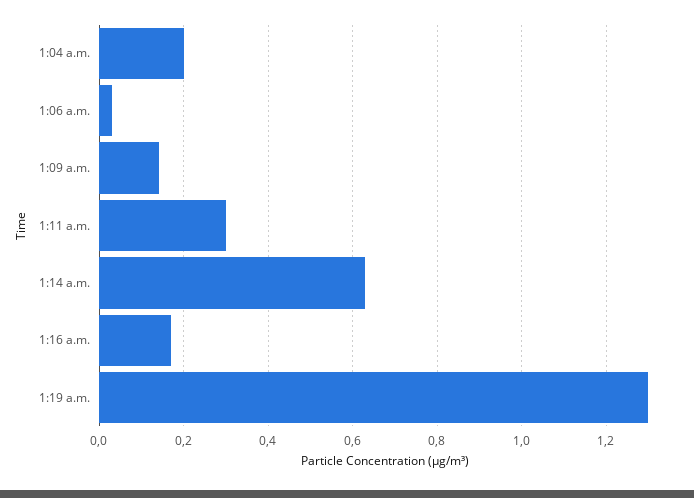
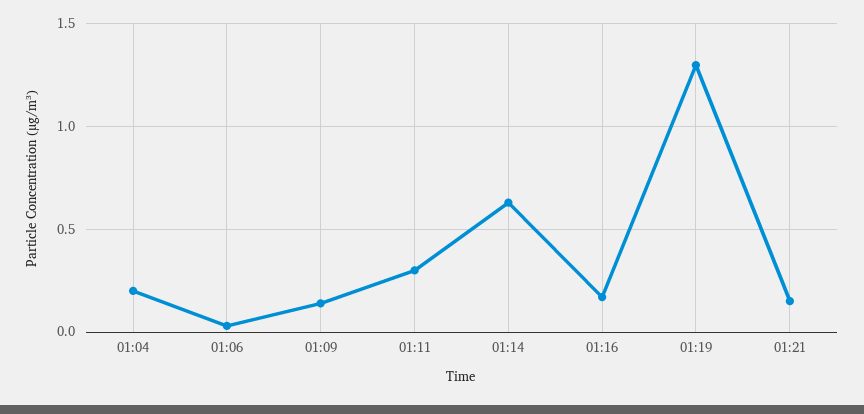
01:21: none -> 0.15

